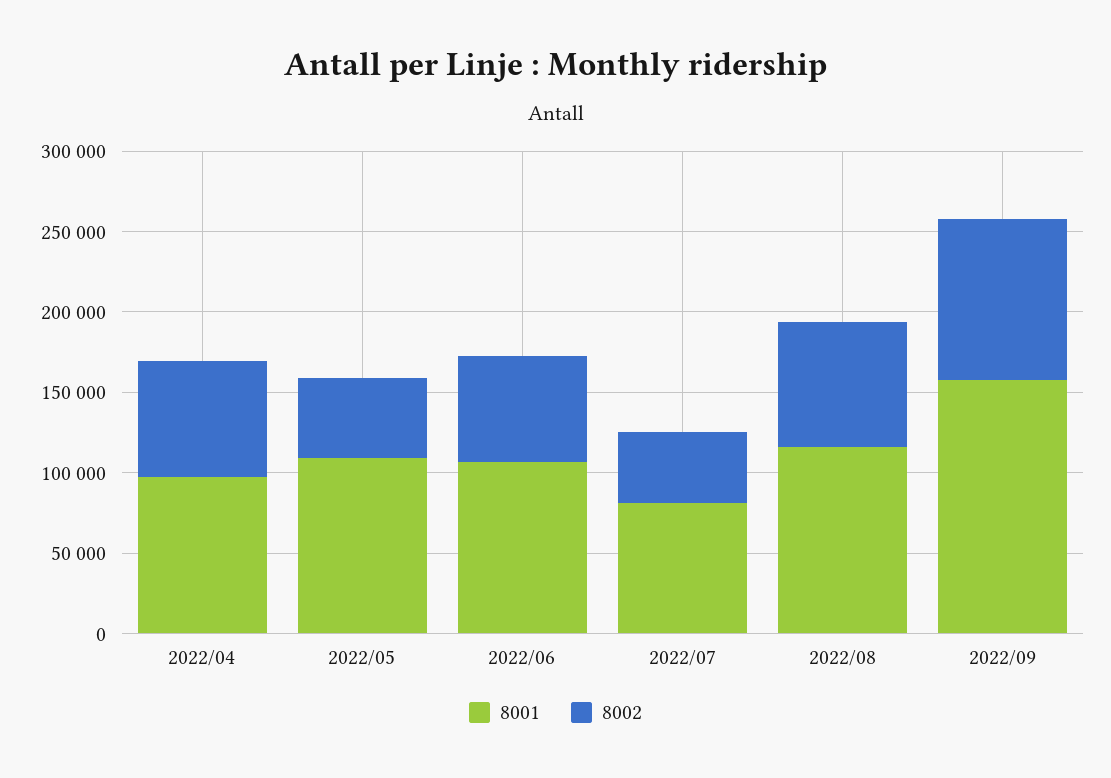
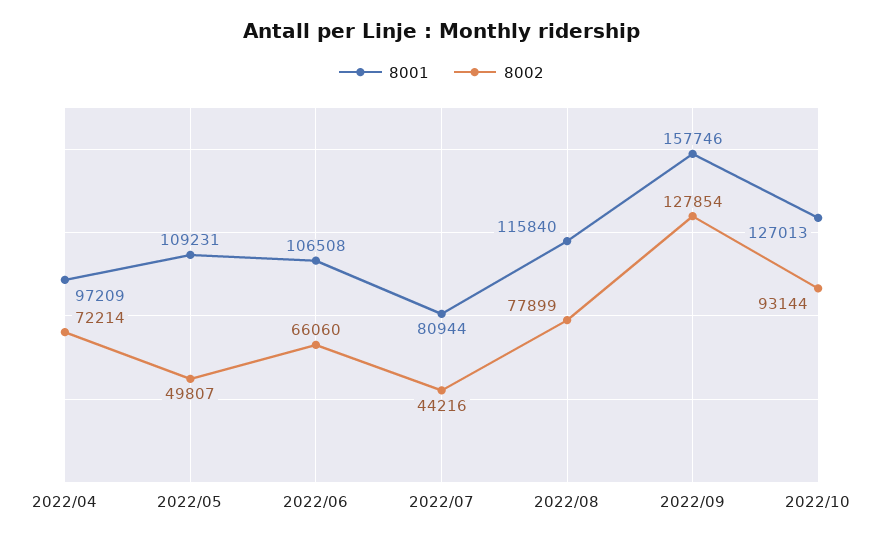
8002, 2022/09: 100000 -> 127854
8001, 2022/10: none -> 127013
8002, 2022/10: none -> 93144

